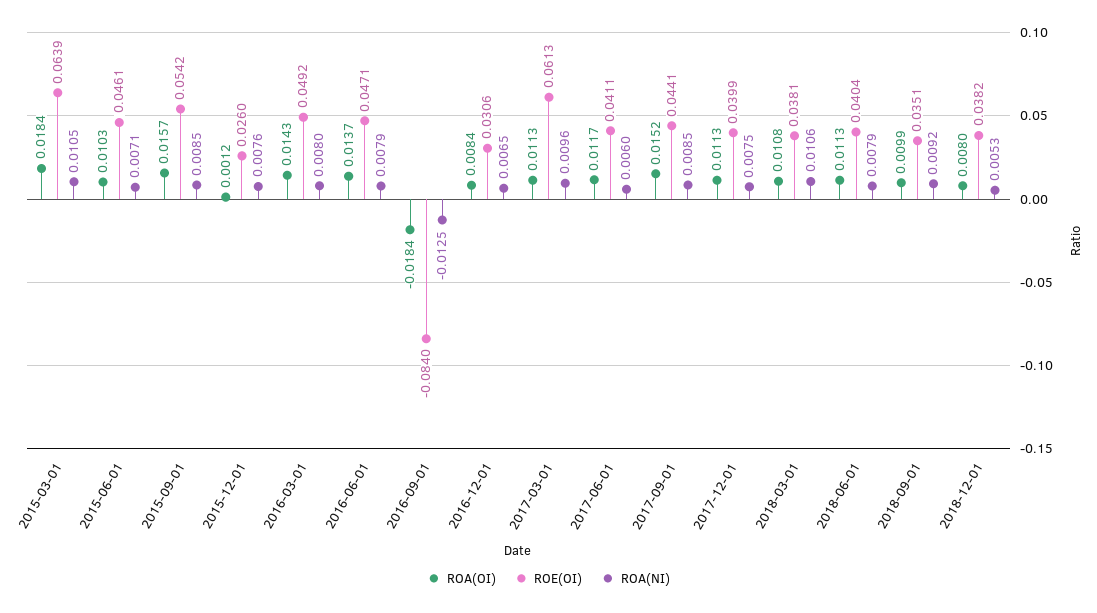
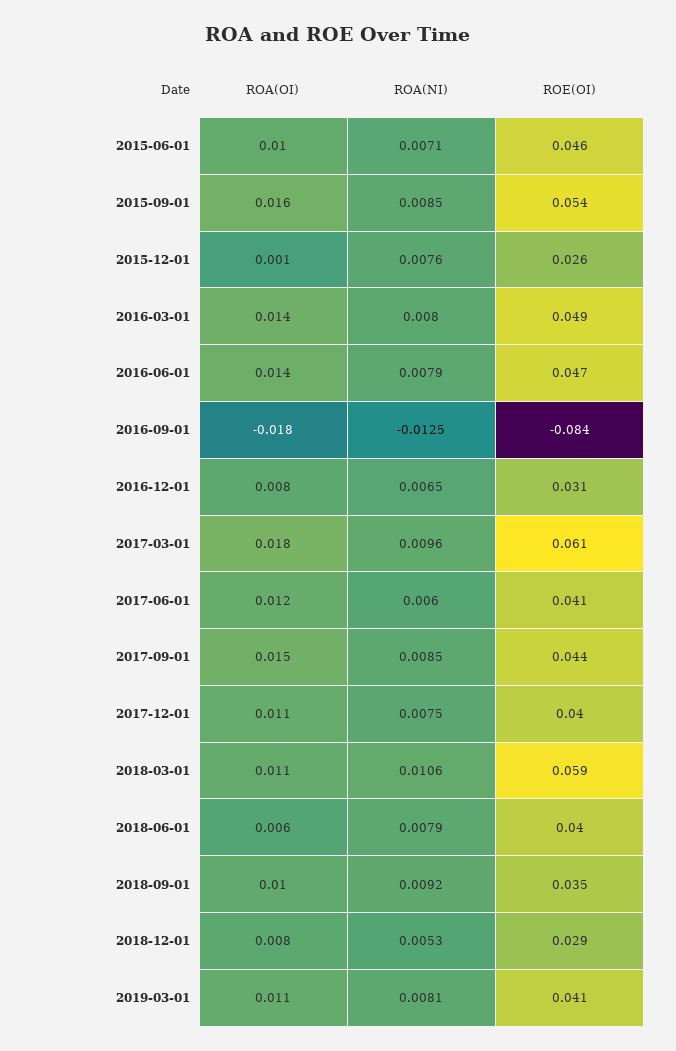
ROA(OI), 2015-03-01: 0.0184 -> none
ROE(OI), 2015-03-01: 0.0639 -> none
ROA(NI), 2015-03-01: 0.0105 -> none
ROA(OI), 2017-03-01: 0.0113 -> 0.018
ROE(OI), 2018-03-01: 0.0381 -> 0.059
ROA(OI), 2018-06-01: 0.0113 -> 0.006
ROE(OI), 2018-12-01: 0.0382 -> 0.029
ROA(OI), 2019-03-01: none -> 0.011
ROA(NI), 2019-03-01: none -> 0.0081
ROE(OI), 2019-03-01: none -> 0.041

